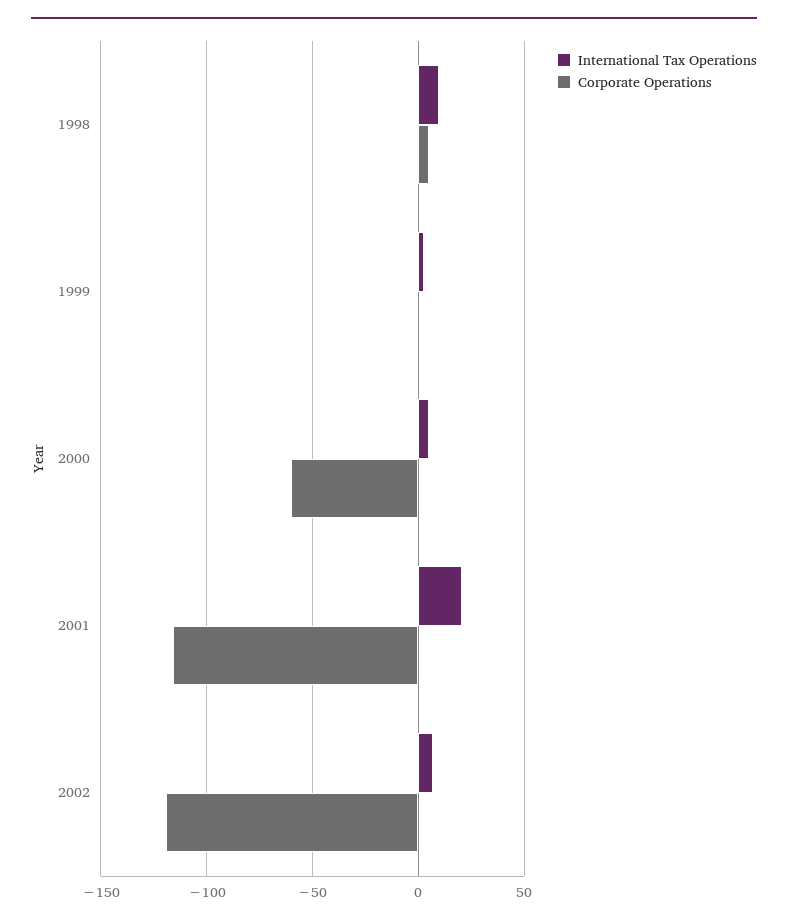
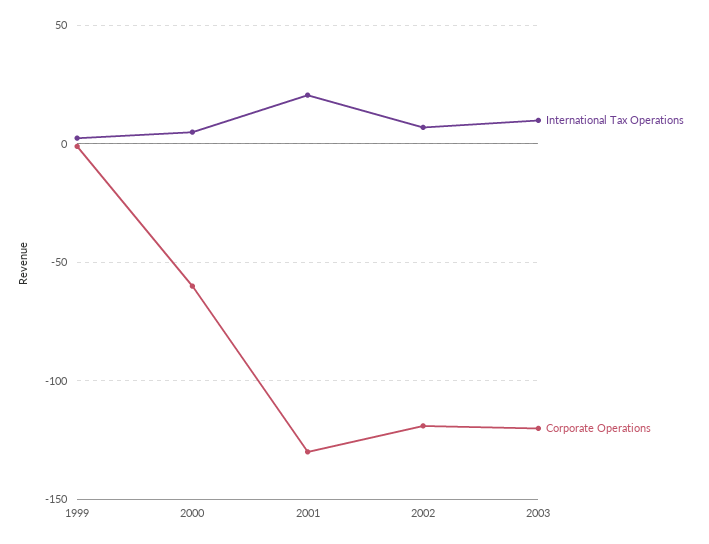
International Tax Operations, 1998: 10 -> none
Corporate Operations, 1998: 5 -> none
Corporate Operations, 2001: -115 -> -130
International Tax Operations, 2003: none -> 10
Corporate Operations, 2003: none -> -120

